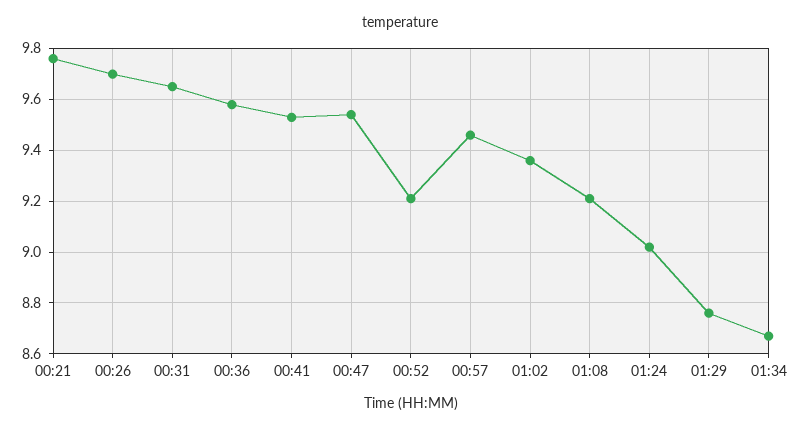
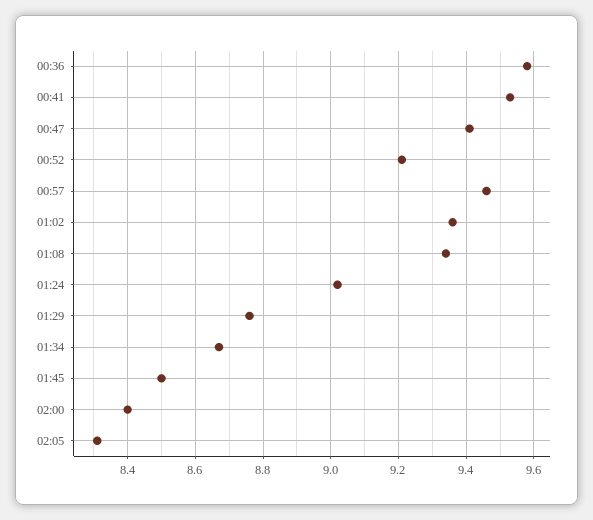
00:21: 9.75 -> none
00:26: 9.7 -> none
00:31: 9.65 -> none
00:47: 9.55 -> 9.4
01:08: 9.2 -> 9.35
01:45: none -> 8.5
02:00: none -> 8.4
02:05: none -> 8.3

